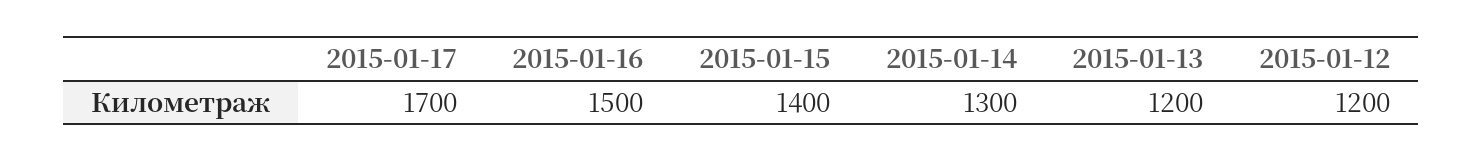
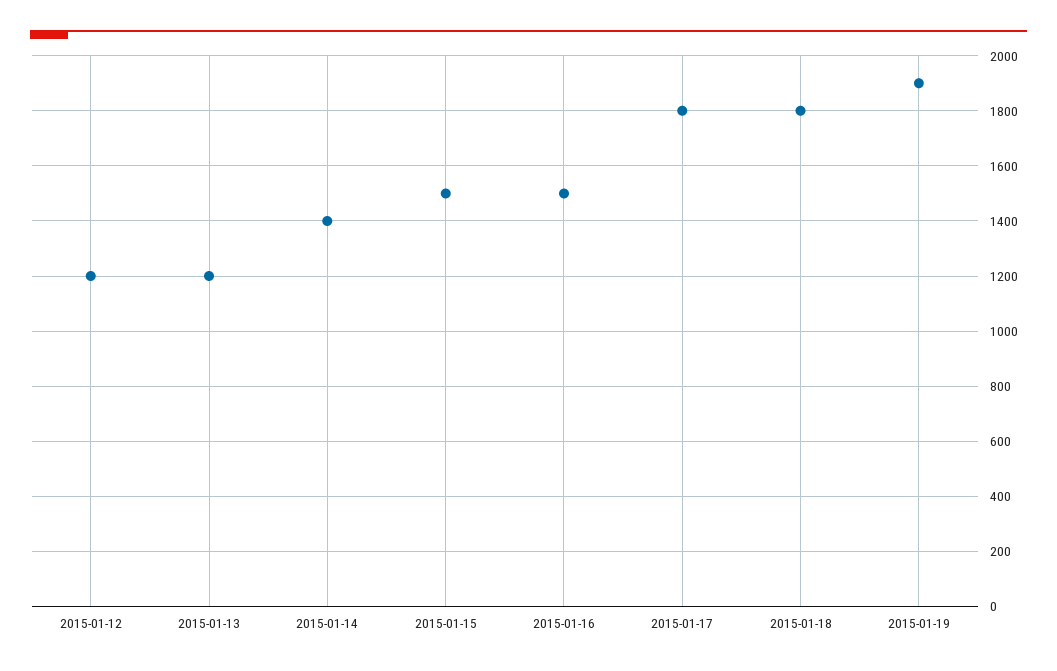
2015-01-17: 1700 -> 1800
2015-01-15: 1400 -> 1500
2015-01-14: 1300 -> 1400
2015-01-18: none -> 1800
2015-01-19: none -> 1900

